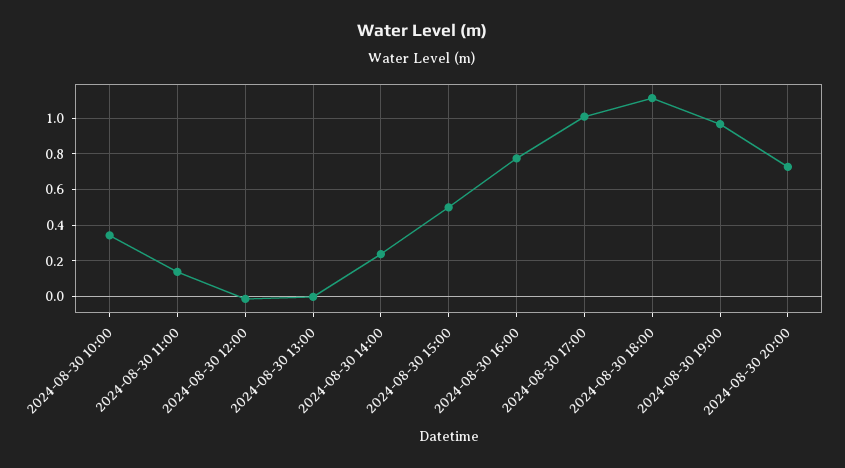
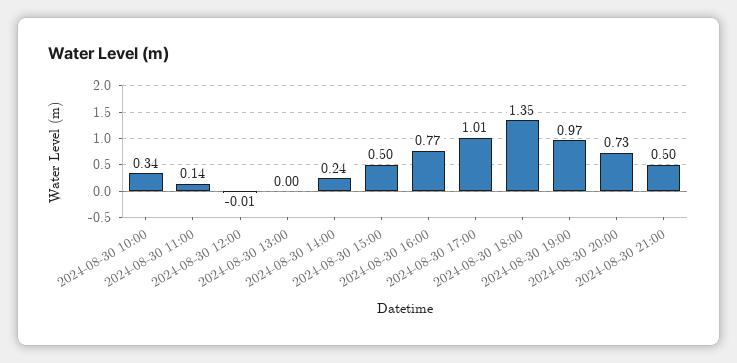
2024-08-30 18:00: 1.1 -> 1.35
2024-08-30 21:00: none -> 0.5

